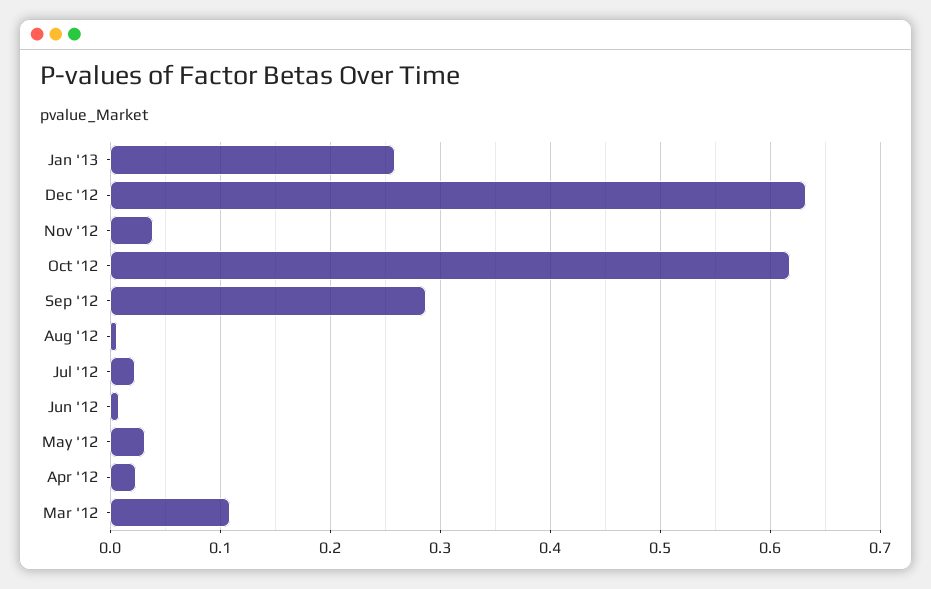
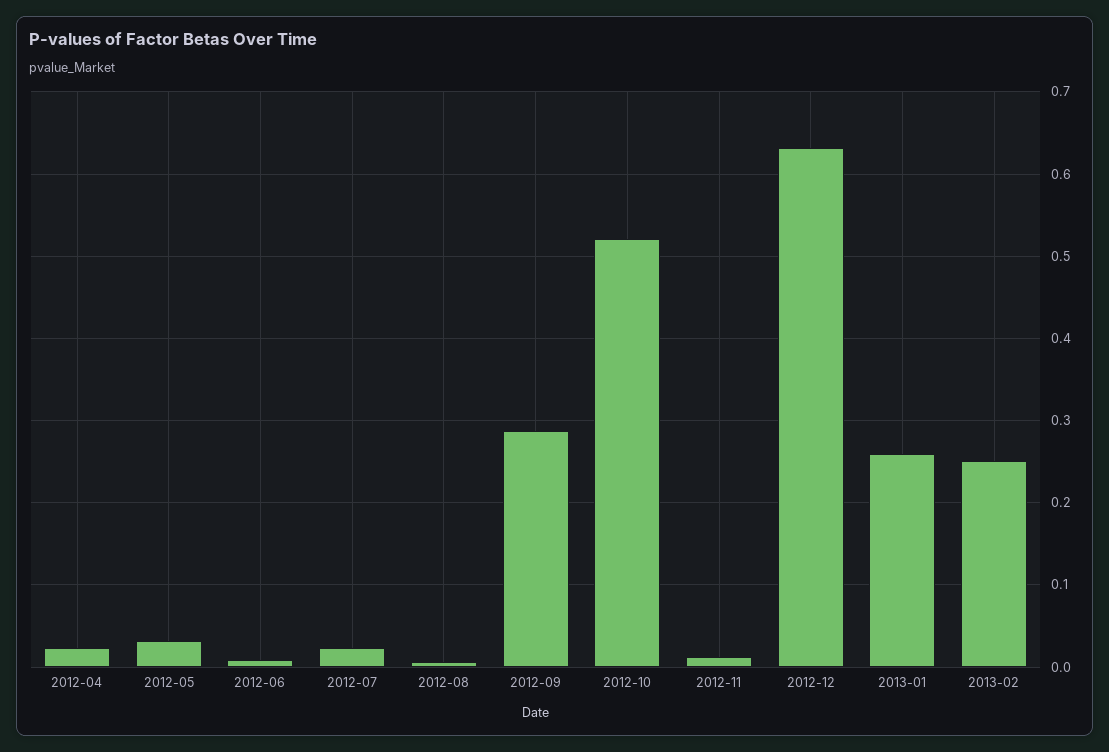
Nov '12: 0.04 -> 0.01
Oct '12: 0.62 -> 0.52
Mar '12: 0.11 -> none
2013-02: none -> 0.25

